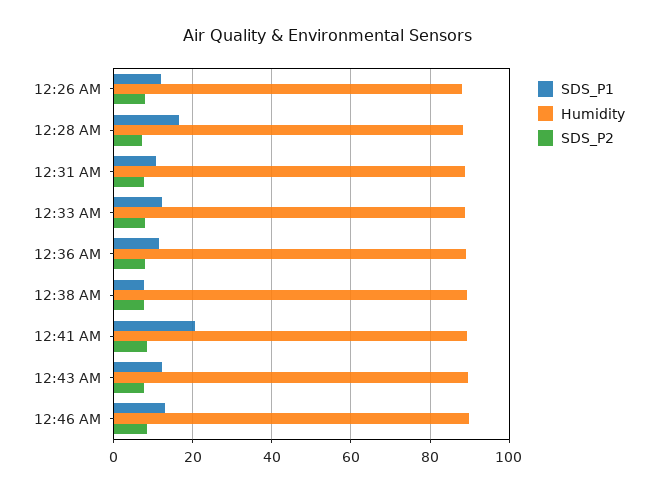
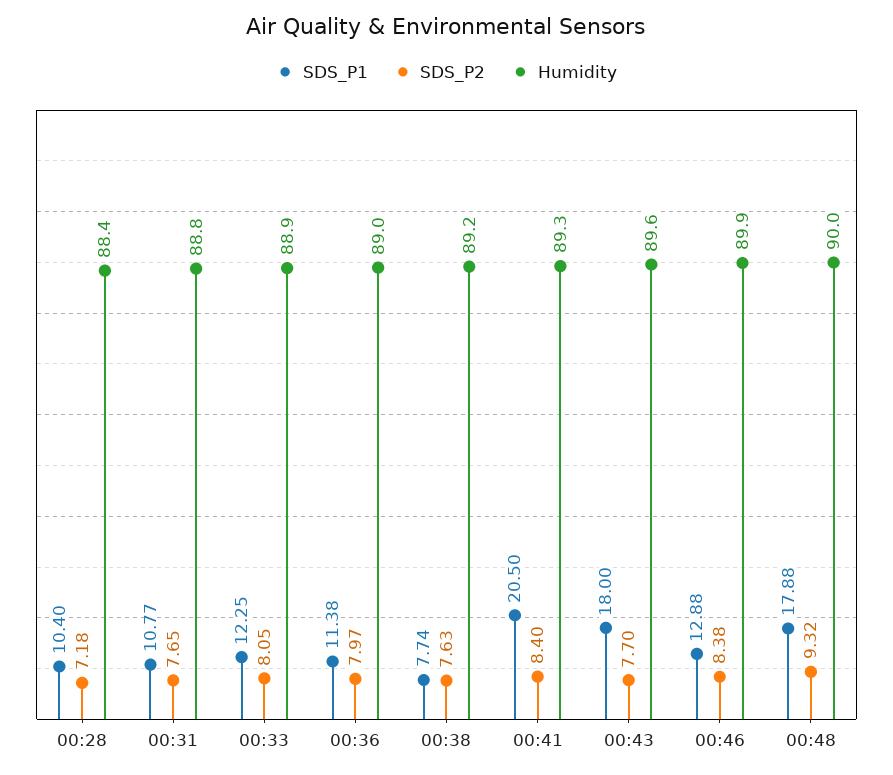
SDS_P1, 12:26 AM: 12 -> none
Humidity, 12:26 AM: 88 -> none
SDS_P2, 12:26 AM: 8 -> none
SDS_P1, 12:28 AM: 16 -> 10.4
SDS_P1, 12:43 AM: 12 -> 18
SDS_P1, 00:48: none -> 17.88
SDS_P2, 00:48: none -> 9.32
Humidity, 00:48: none -> 90

